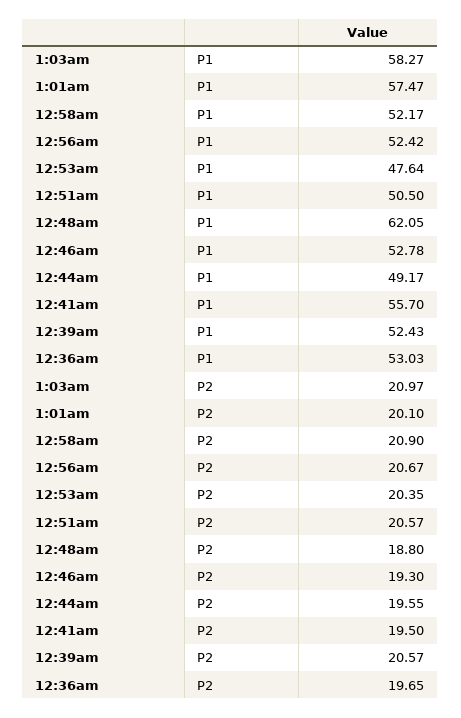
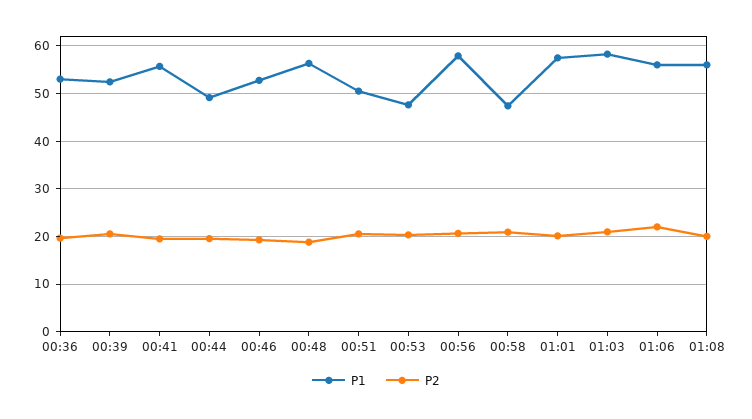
P1, 12:58am: 52.17 -> 48
P1, 12:56am: 52.42 -> 58
P1, 12:48am: 62.05 -> 56
P1, 01:06: none -> 56
P2, 01:06: none -> 22
P1, 01:08: none -> 56
P2, 01:08: none -> 20

